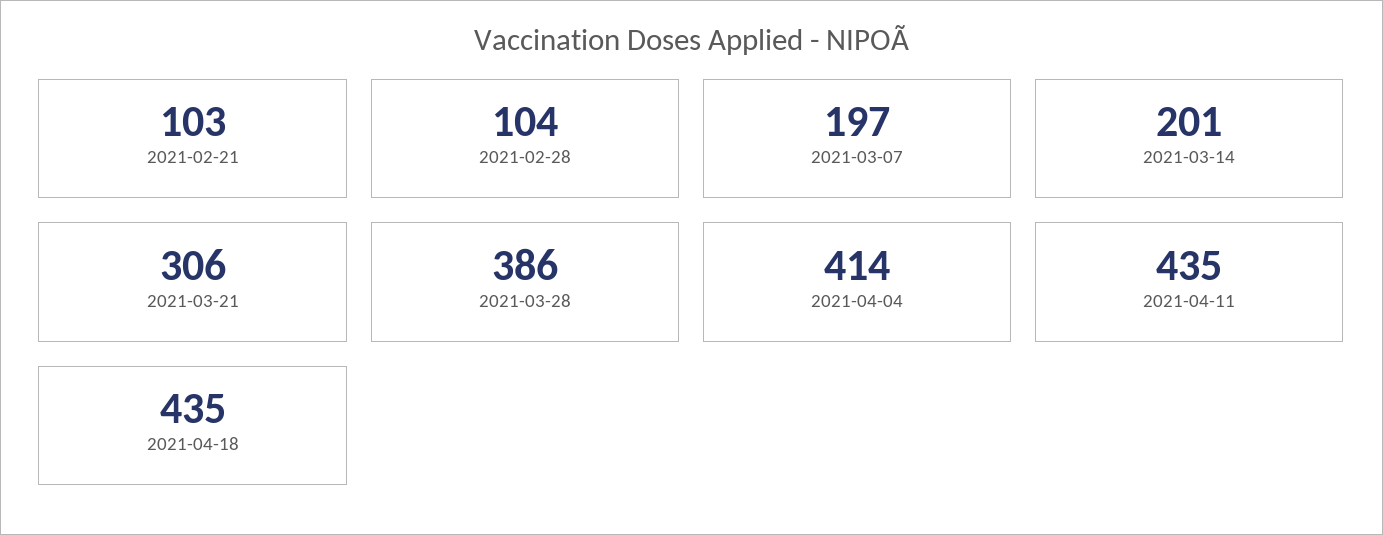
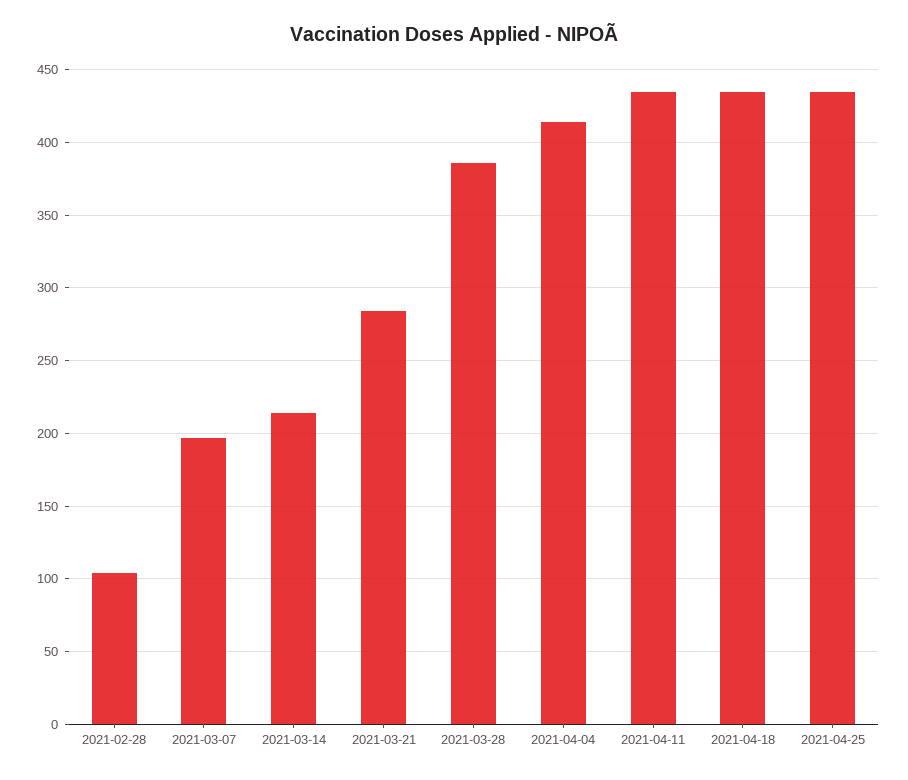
2021-02-21: 103 -> none
2021-03-14: 201 -> 215
2021-03-21: 306 -> 285
2021-04-25: none -> 435

